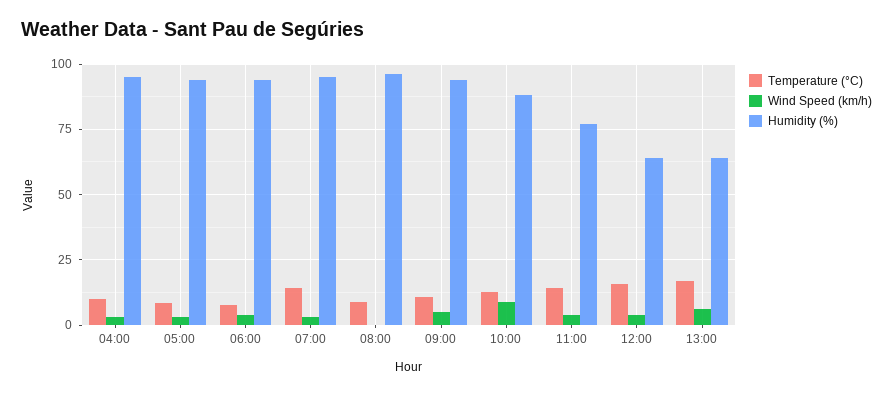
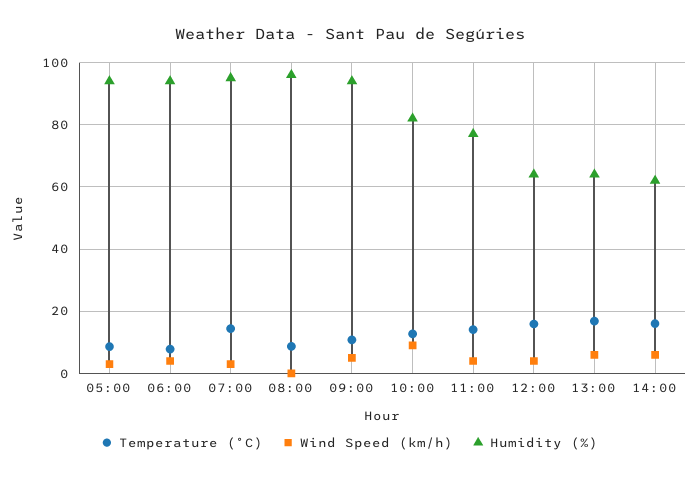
Temperature (°C), 04:00: 10 -> none
Wind Speed (km/h), 04:00: 2.5 -> none
Humidity (%), 04:00: 95 -> none
Humidity (%), 10:00: 87.5 -> 82
Temperature (°C), 14:00: none -> 16
Wind Speed (km/h), 14:00: none -> 6
Humidity (%), 14:00: none -> 62

